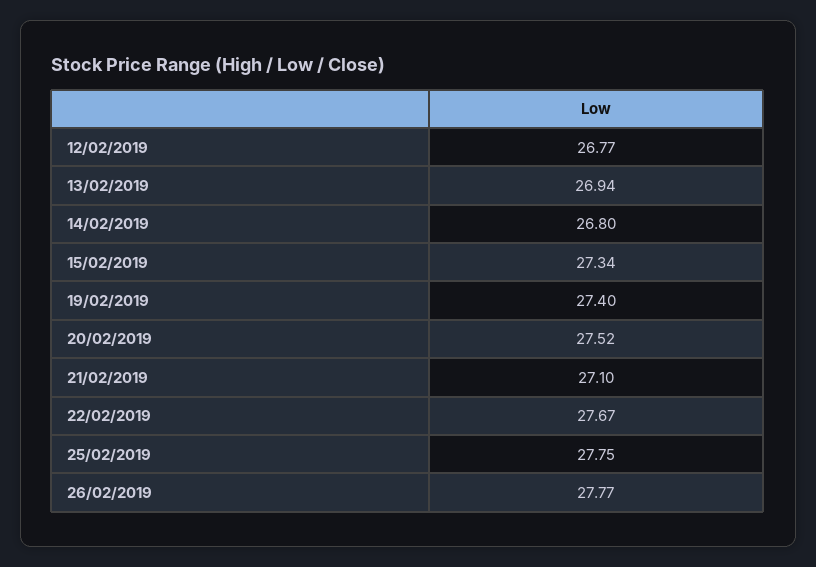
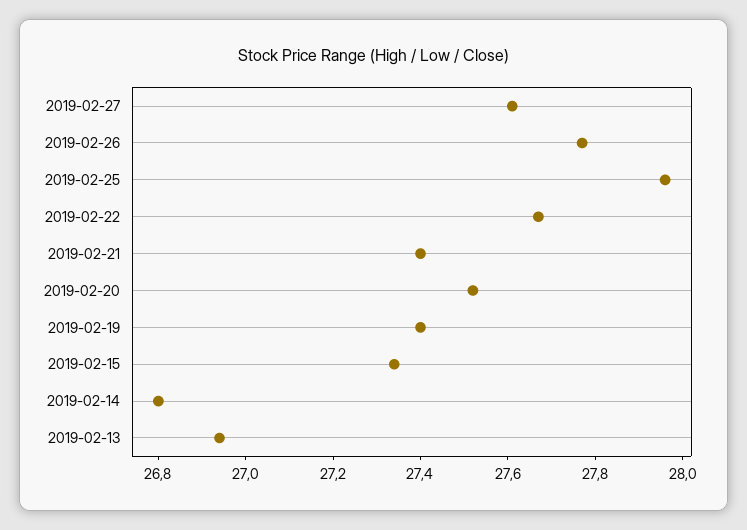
12/02/2019: 26.77 -> none
21/02/2019: 27.1 -> 27.4
25/02/2019: 27.75 -> 27.95
2019-02-27: none -> 27.6

